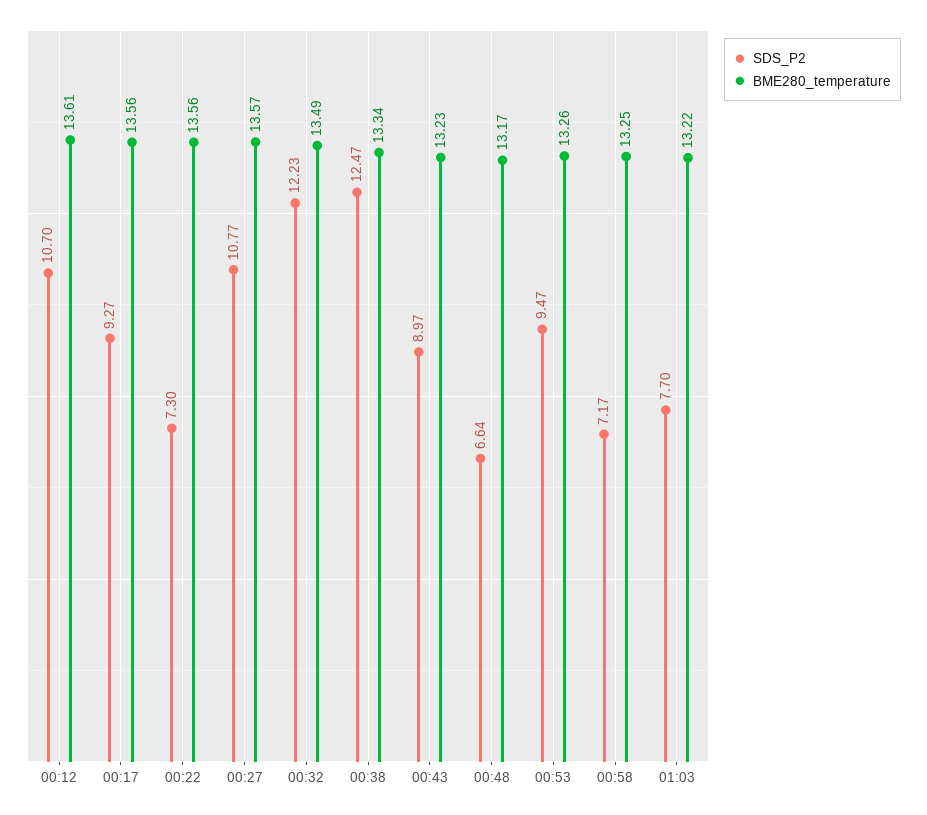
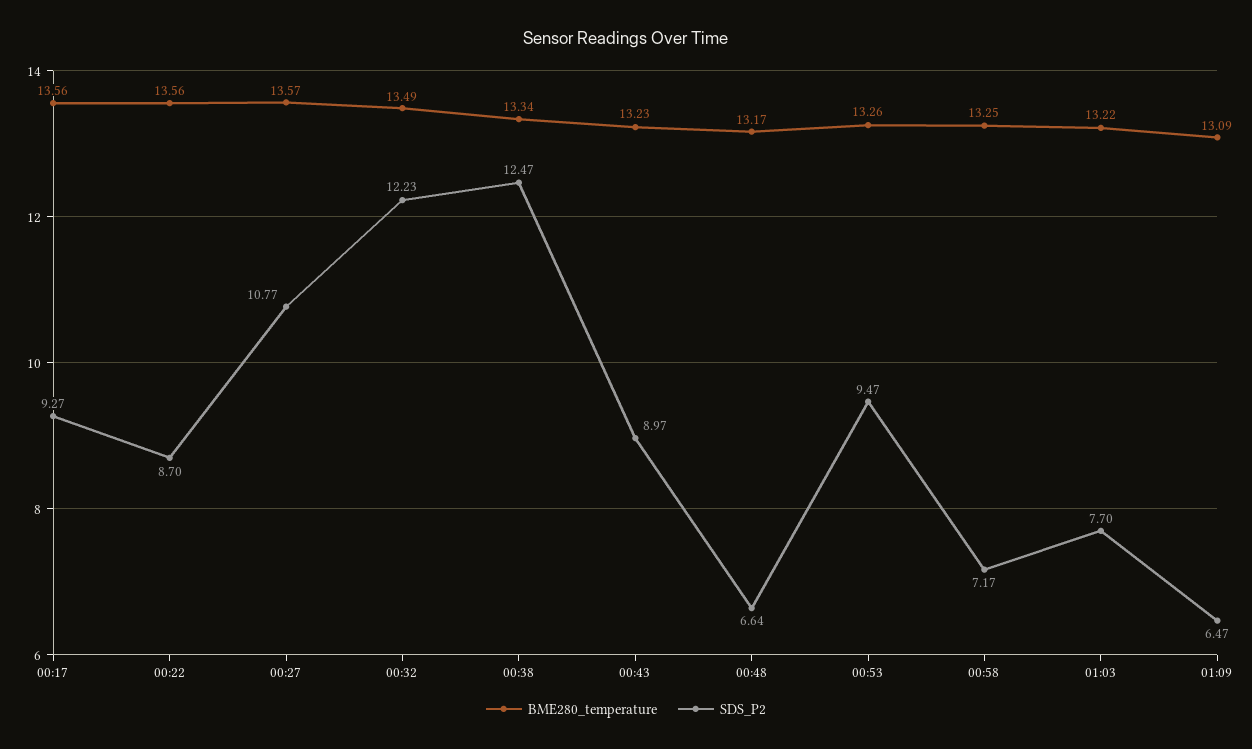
SDS_P2, 00:12: 10.7 -> none
BME280_temperature, 00:12: 13.61 -> none
SDS_P2, 00:22: 7.3 -> 8.7
BME280_temperature, 01:09: none -> 13.09
SDS_P2, 01:09: none -> 6.47

